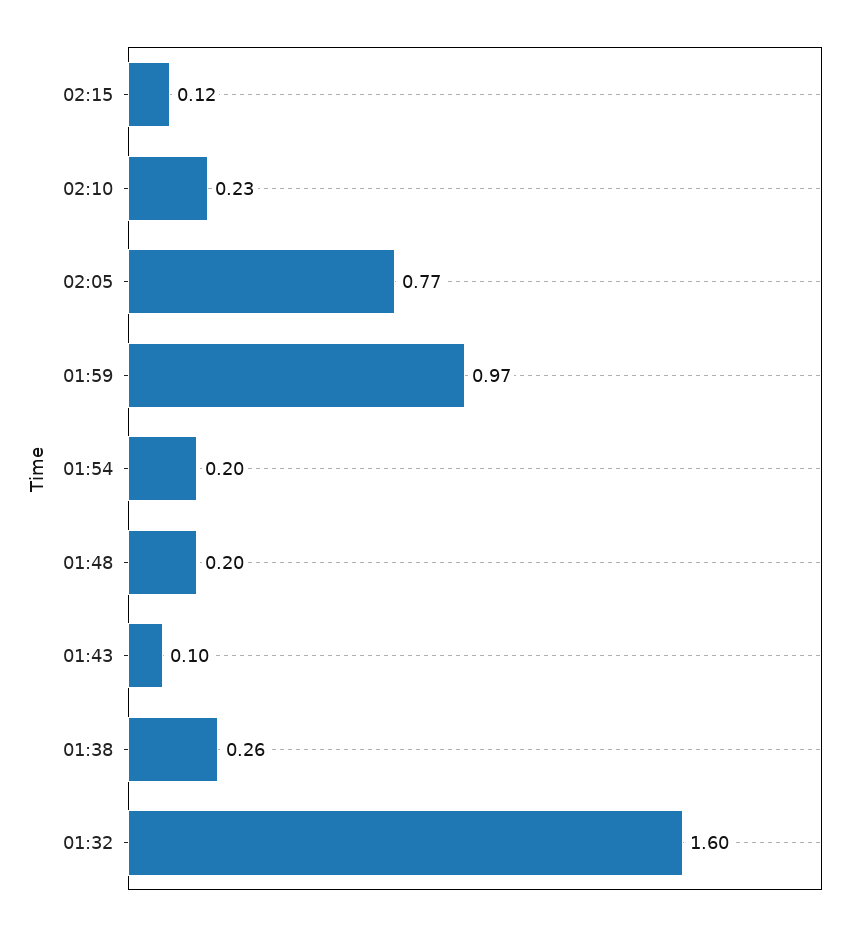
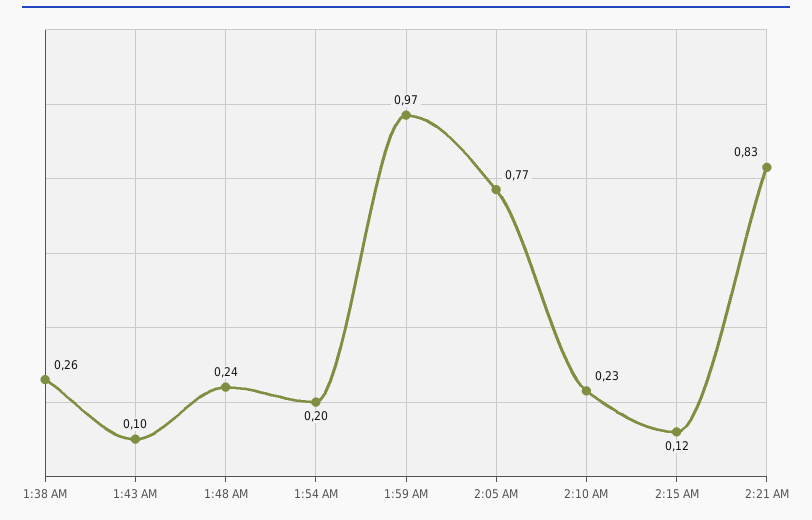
01:48: 0.2 -> 0.24
01:32: 1.6 -> none
2:21 AM: none -> 0.83

